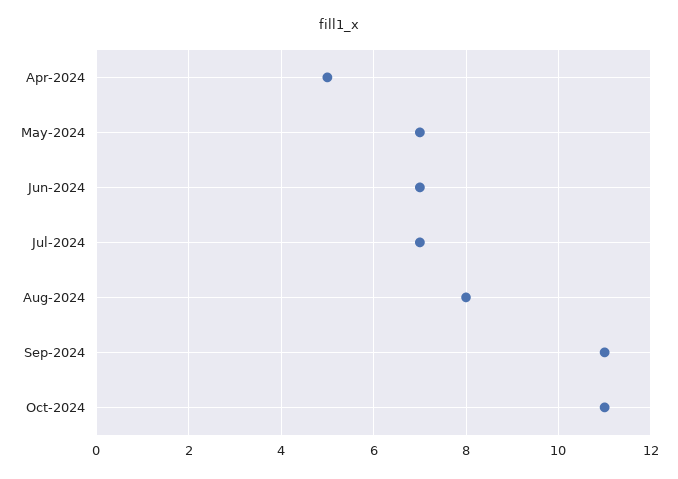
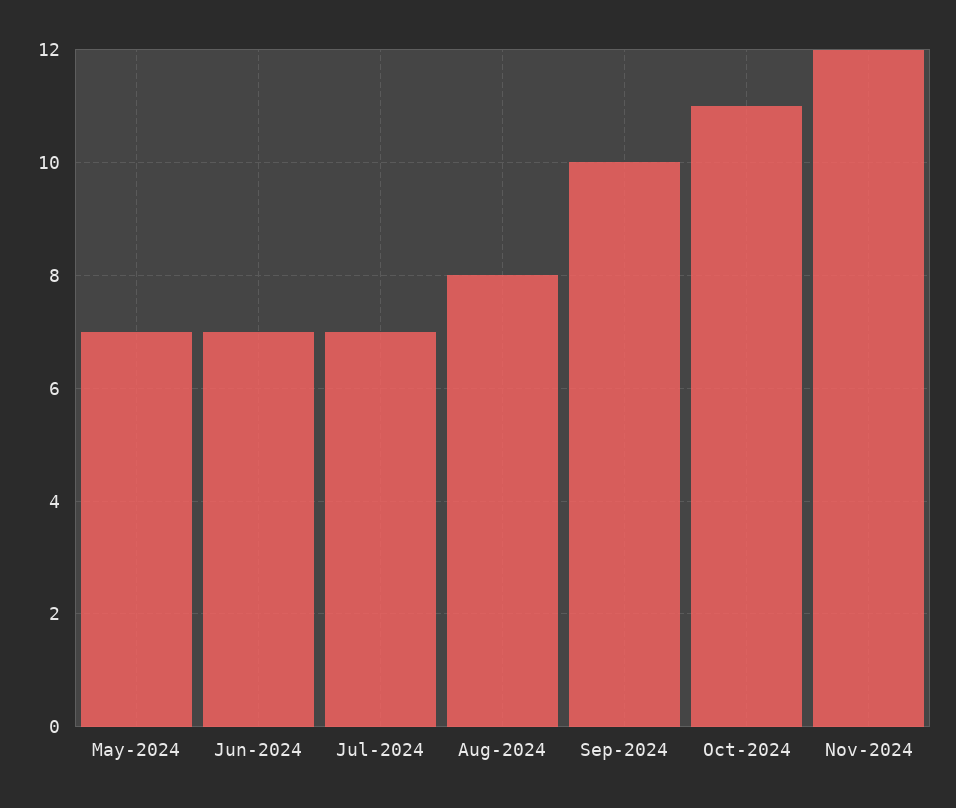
Apr-2024: 5 -> none
Sep-2024: 11 -> 10
Nov-2024: none -> 12

